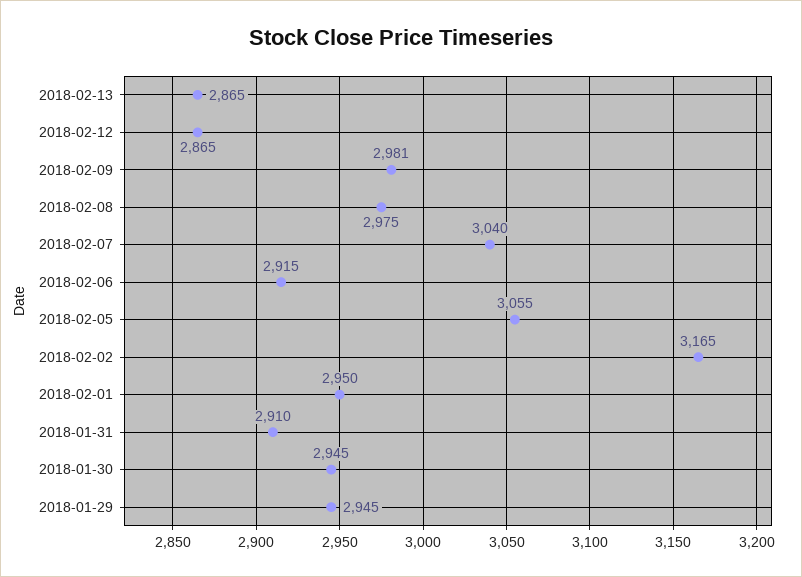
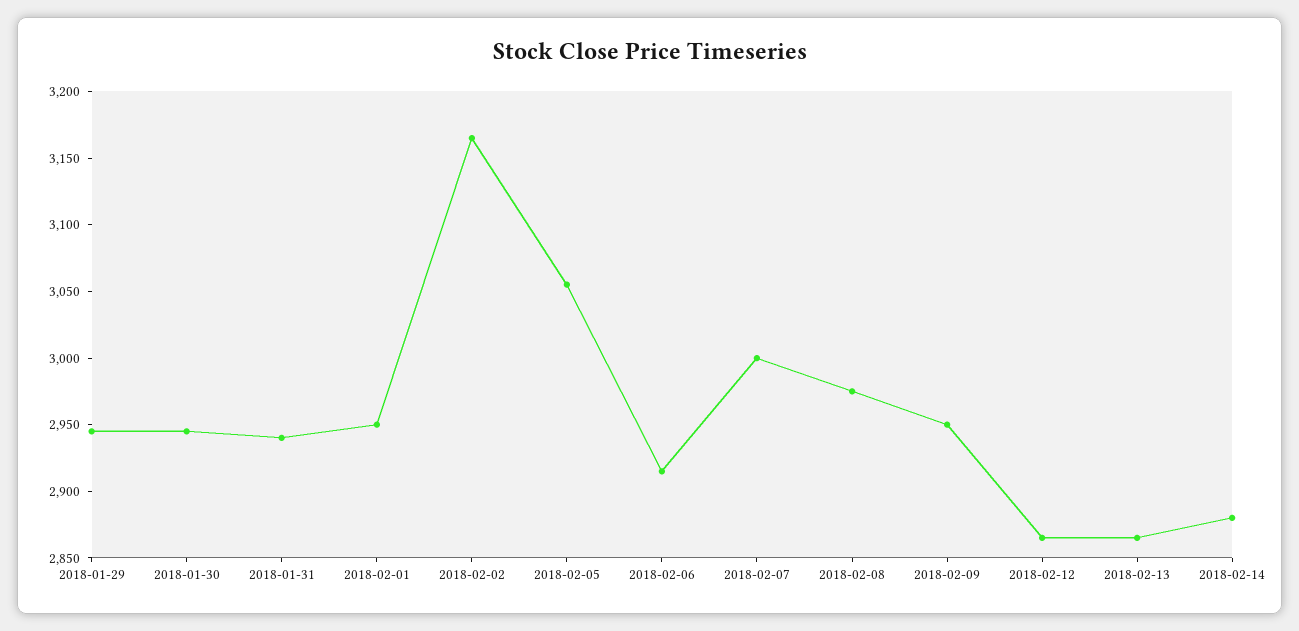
2018-02-09: 2981 -> 2950
2018-02-07: 3040 -> 3000
2018-01-31: 2910 -> 2940
2018-02-14: none -> 2880

